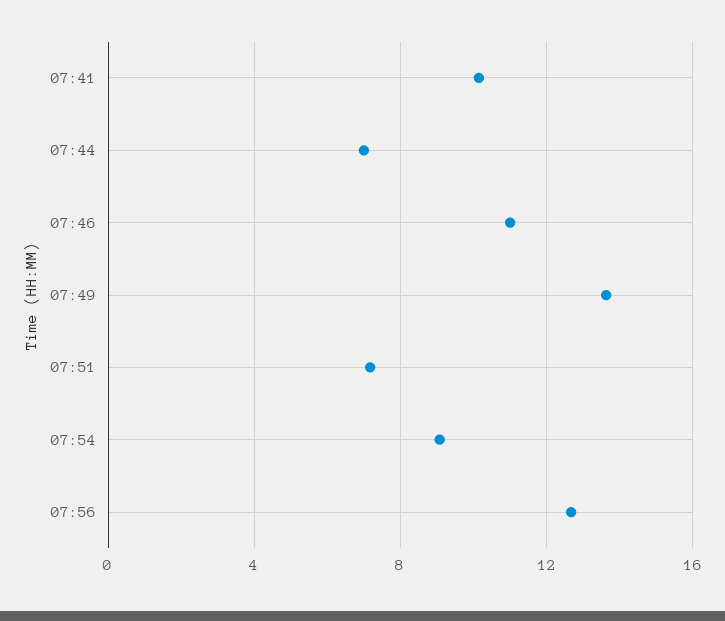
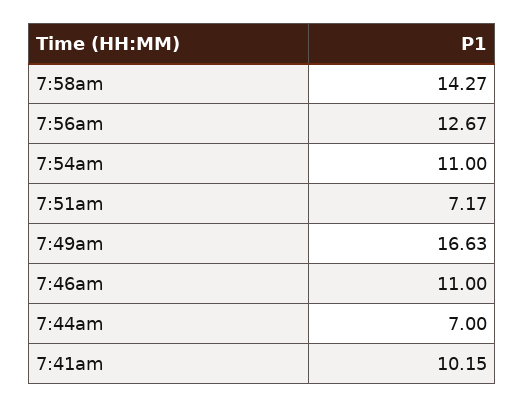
07:49: 13.5 -> 16.63
07:54: 9 -> 11
7:58am: none -> 14.27

